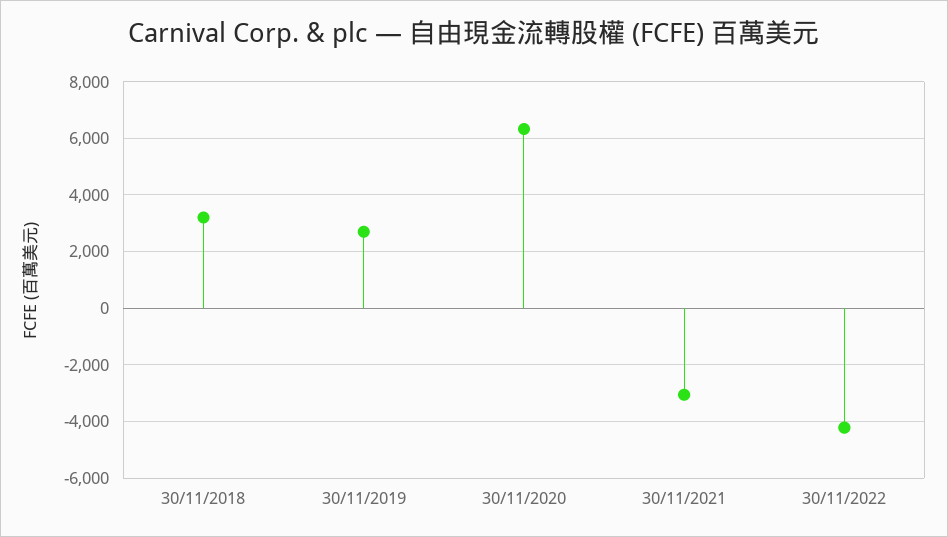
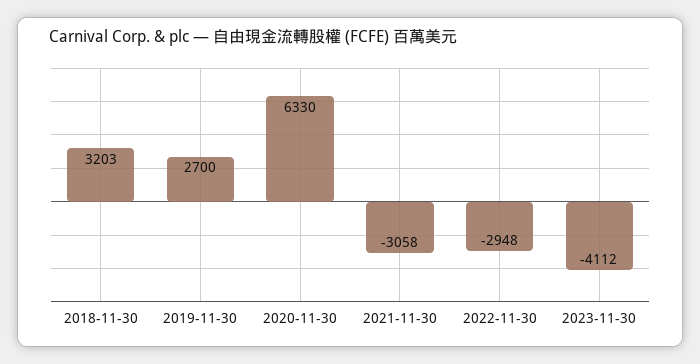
30/11/2022: -4250 -> -2948
2023-11-30: none -> -4112

